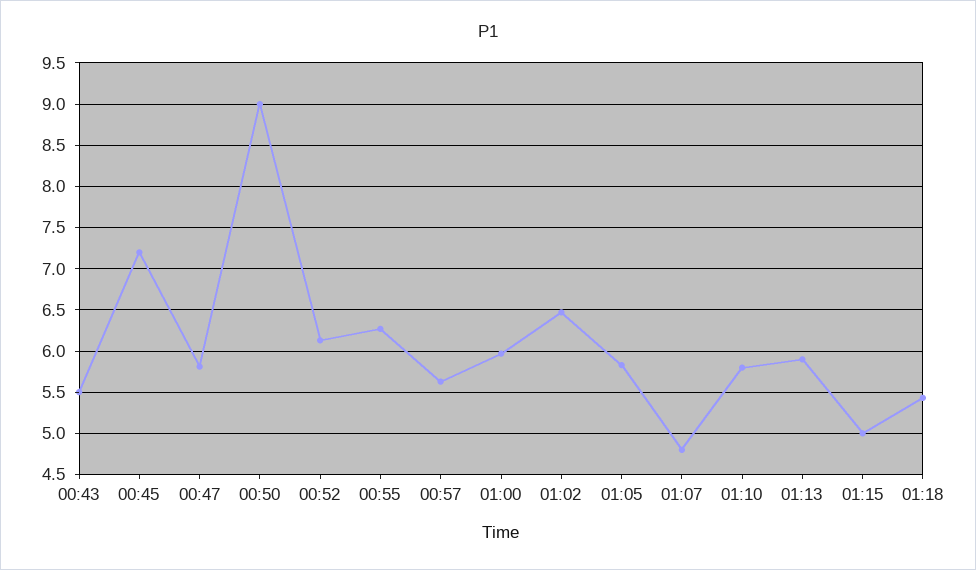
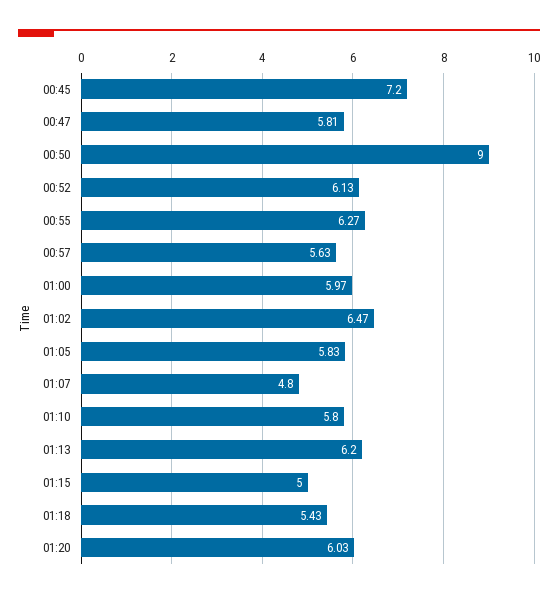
00:43: 5.5 -> none
01:13: 5.9 -> 6.2
01:20: none -> 6.03

